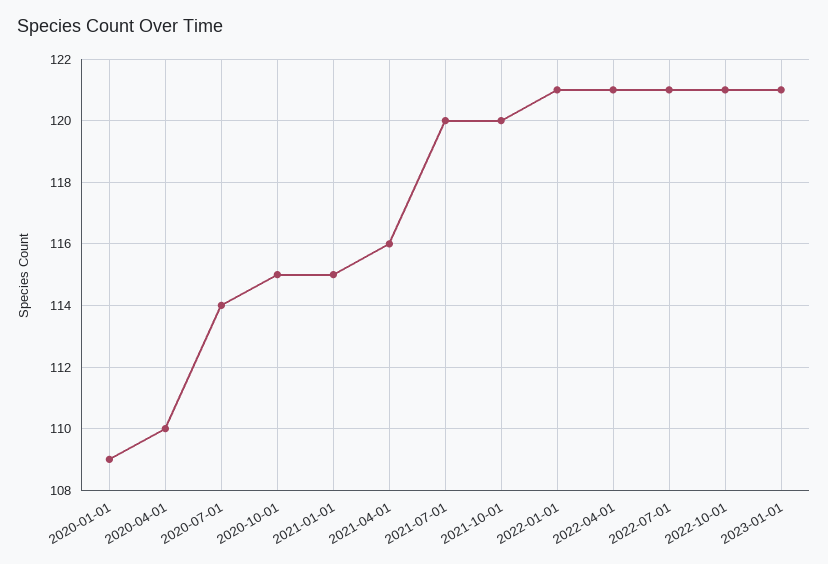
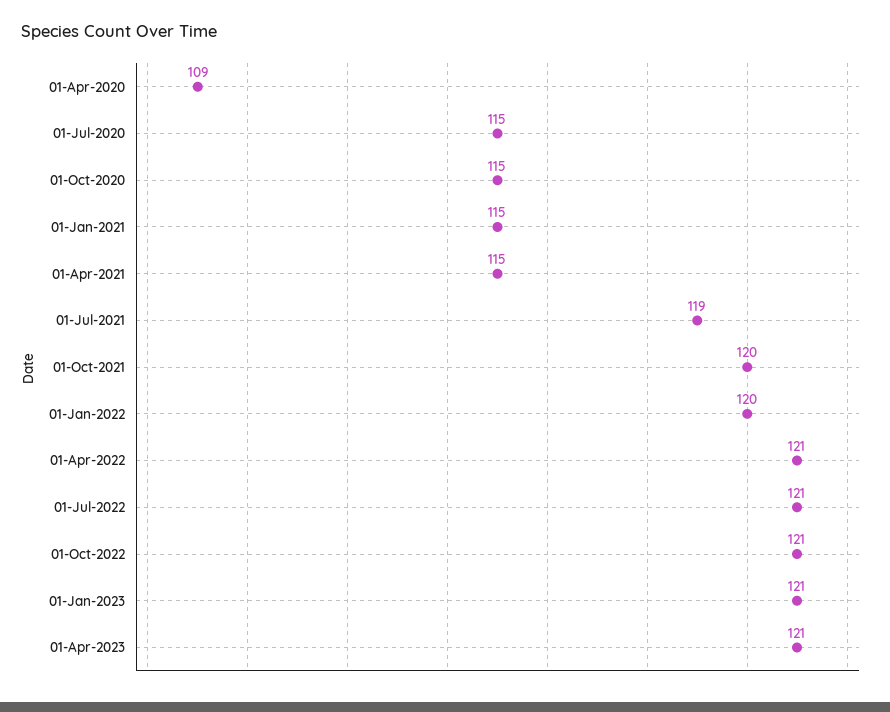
2020-01-01: 109 -> none
2020-04-01: 110 -> 109
2020-07-01: 114 -> 115
2021-04-01: 116 -> 115
2021-07-01: 120 -> 119
2022-01-01: 121 -> 120
01-Apr-2023: none -> 121

